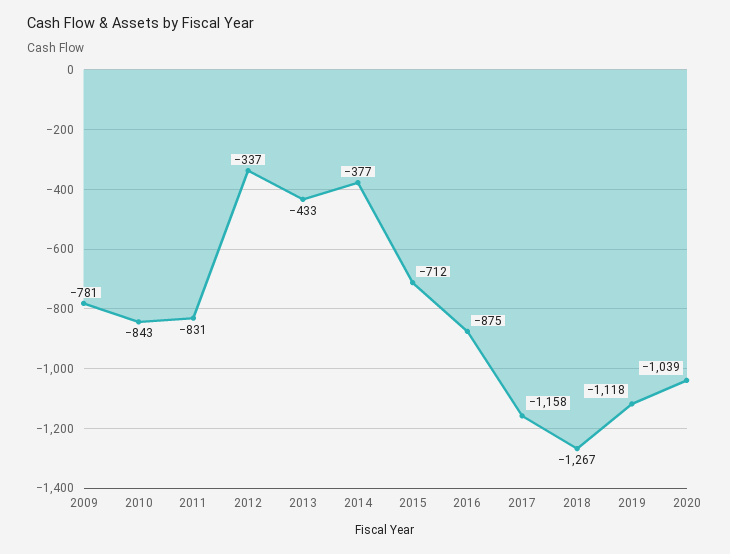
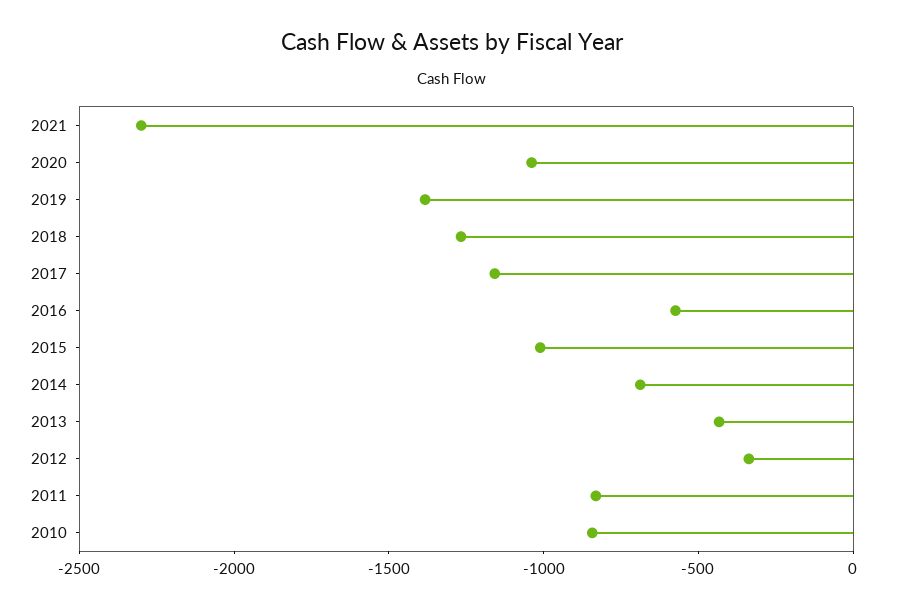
2009: -781 -> none
2014: -377 -> -700
2015: -712 -> -1000
2016: -875 -> -600
2019: -1118 -> -1400
2021: none -> -2300

